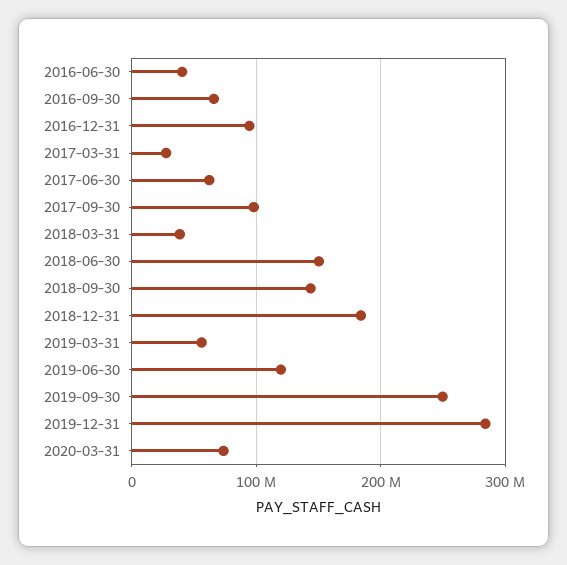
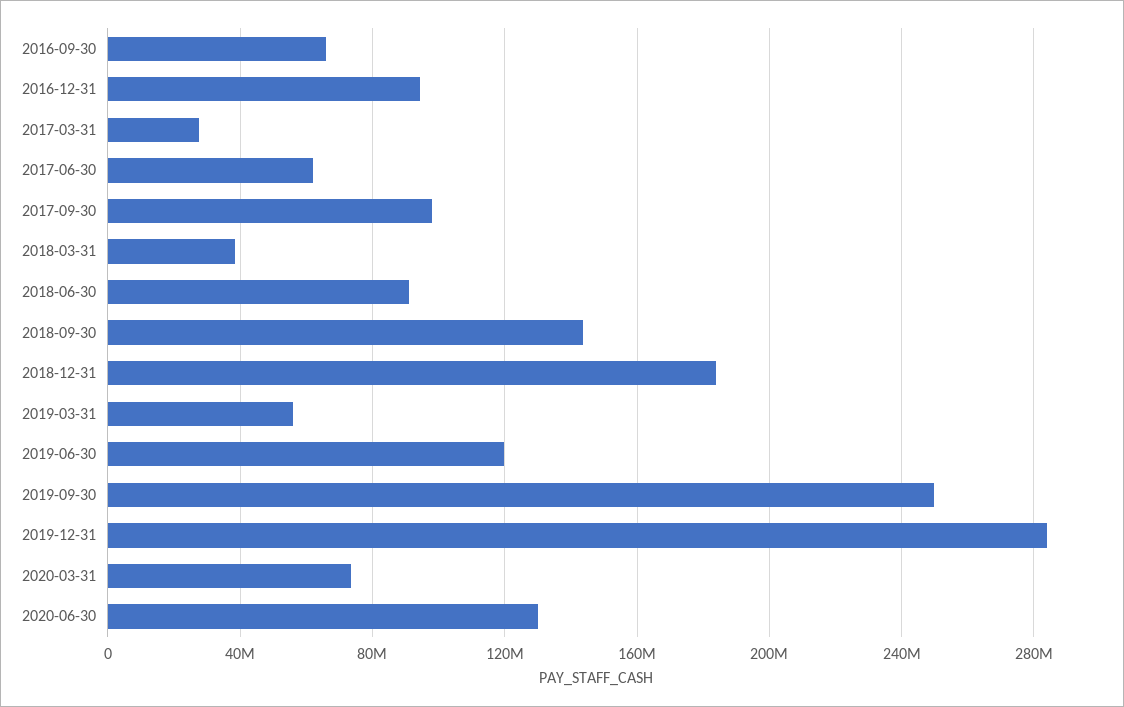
2016-06-30: 40000000 -> none
2018-06-30: 150000000 -> 90000000
2020-06-30: none -> 130000000

